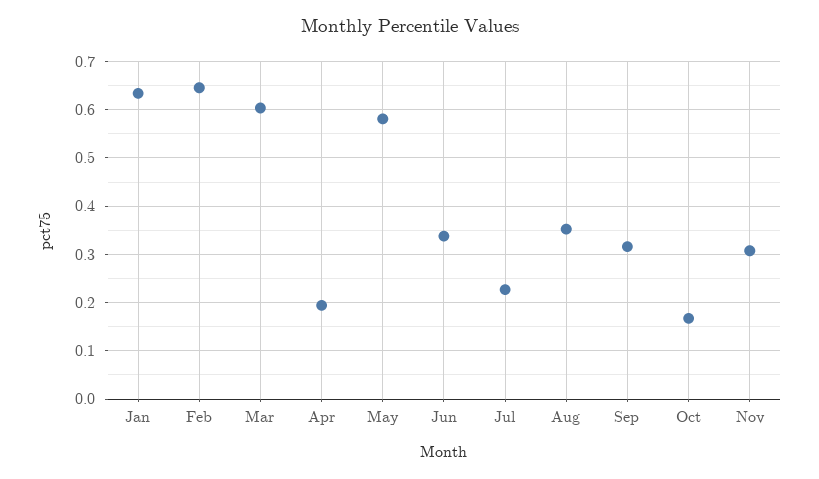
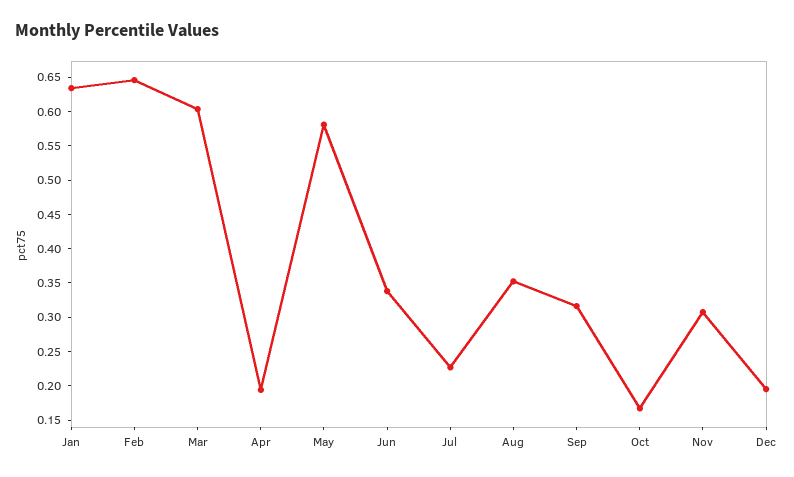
Dec: none -> 0.2

